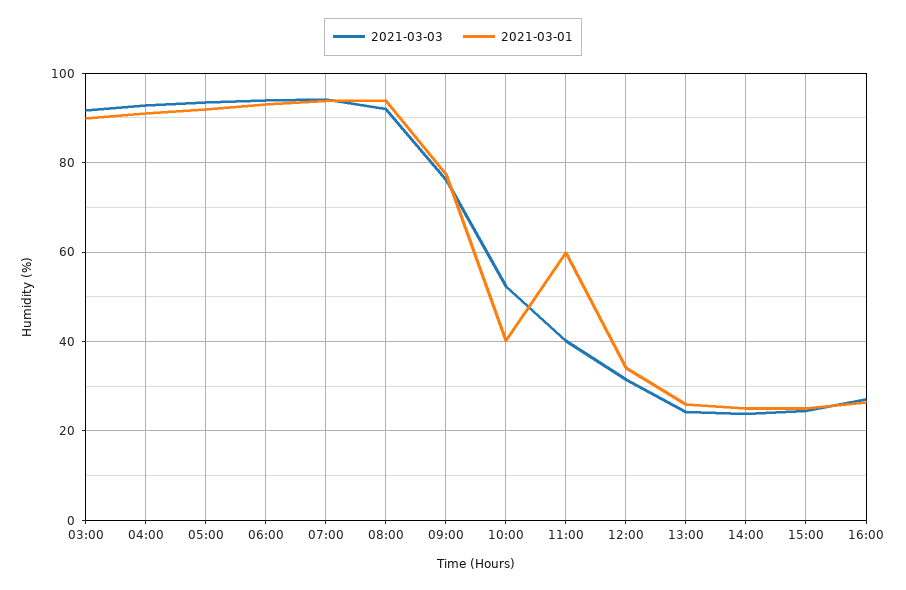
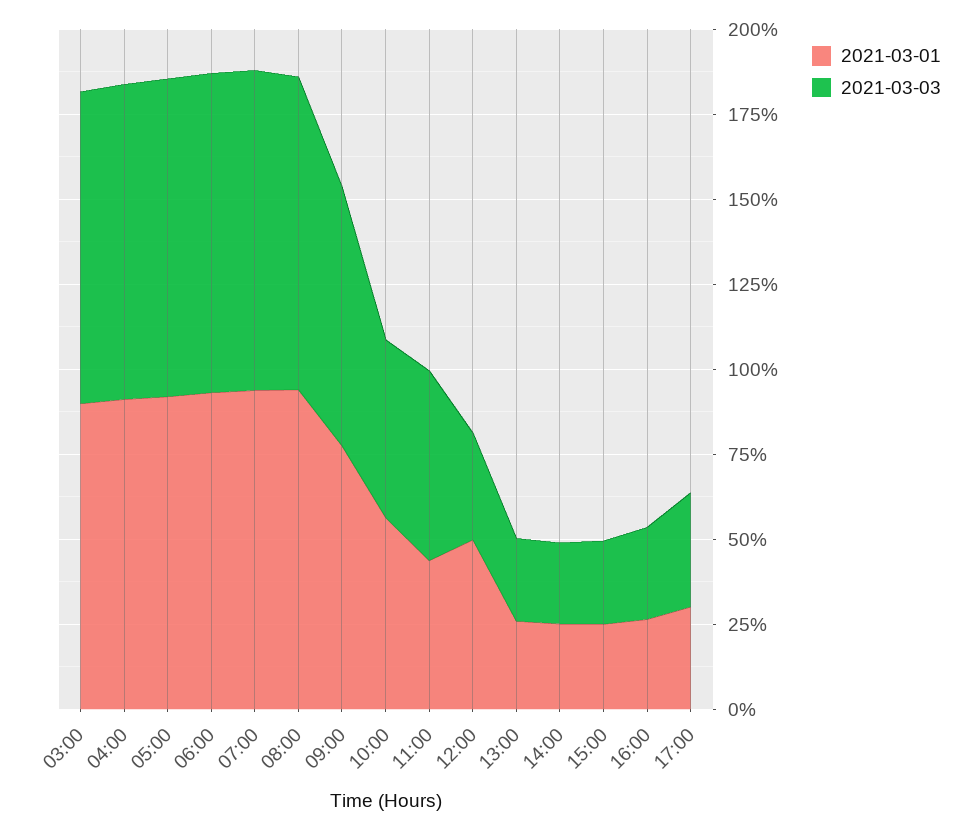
2021-03-01, 10:00: 40 -> 55
2021-03-03, 11:00: 40 -> 55
2021-03-01, 11:00: 60 -> 45
2021-03-01, 12:00: 34 -> 50
2021-03-01, 17:00: none -> 30
2021-03-03, 17:00: none -> 35

